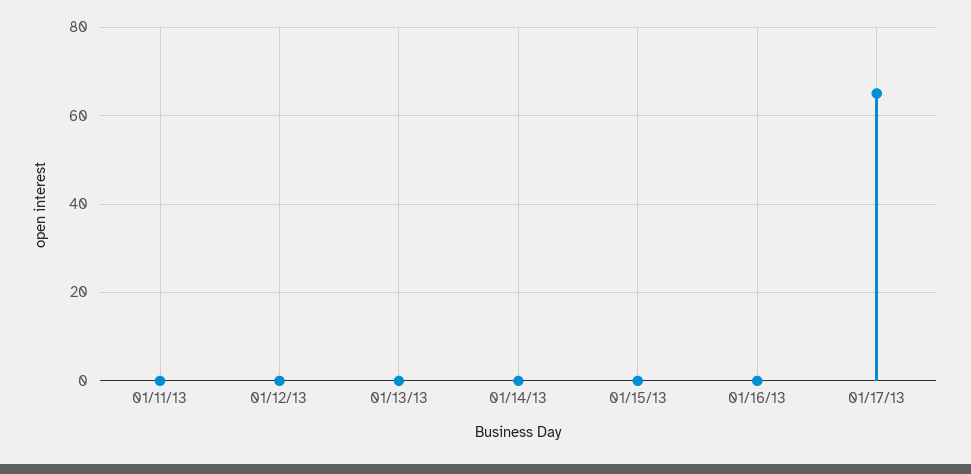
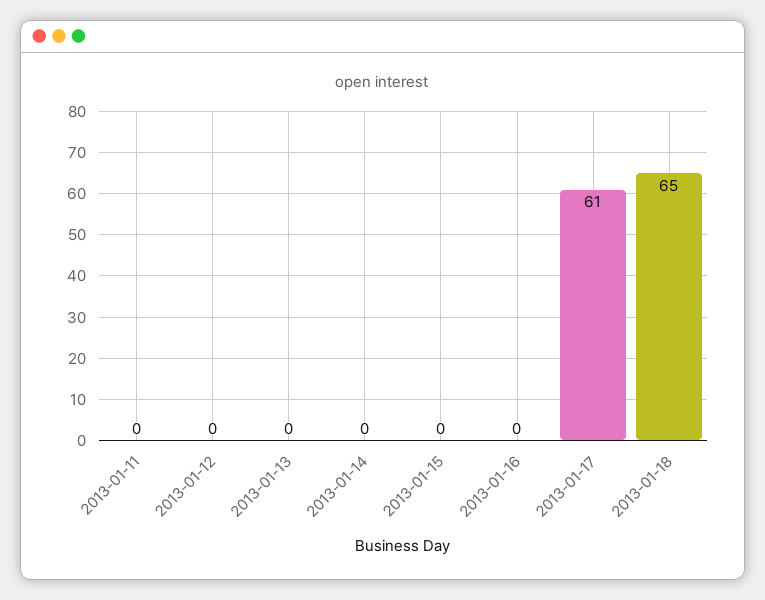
01/17/13: 65 -> 61
2013-01-18: none -> 65

